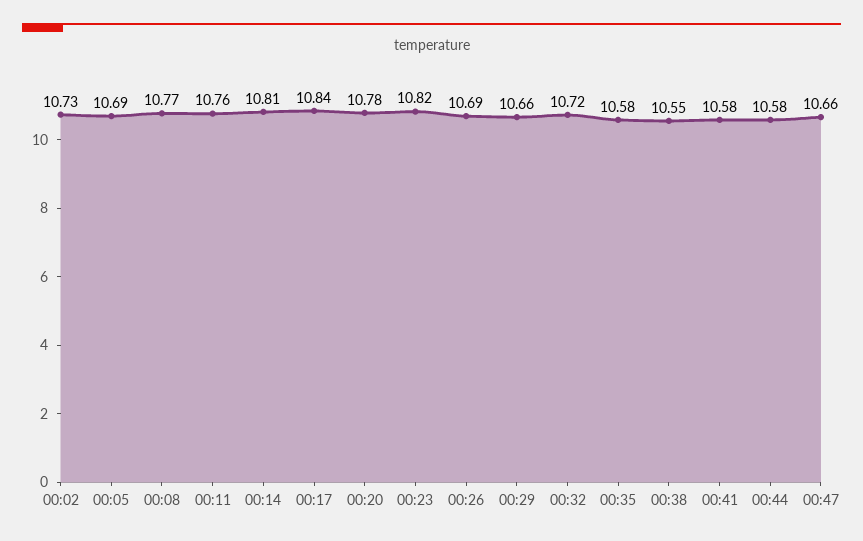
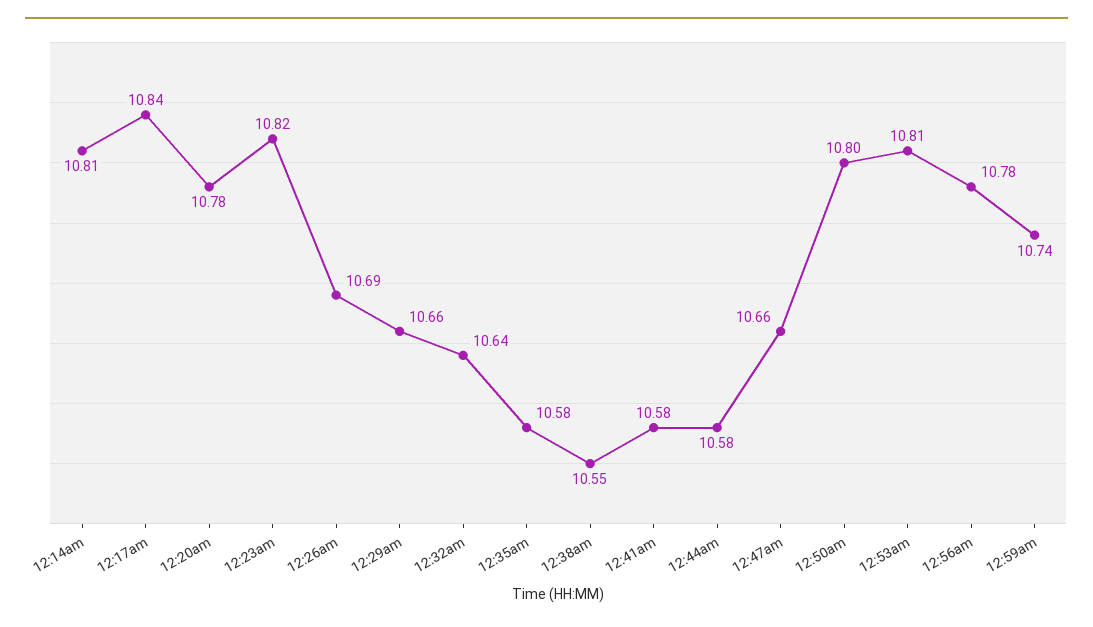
00:02: 10.73 -> none
00:05: 10.69 -> none
00:08: 10.77 -> none
00:11: 10.76 -> none
00:32: 10.72 -> 10.64
12:50am: none -> 10.8
12:53am: none -> 10.81
12:56am: none -> 10.78
12:59am: none -> 10.74

